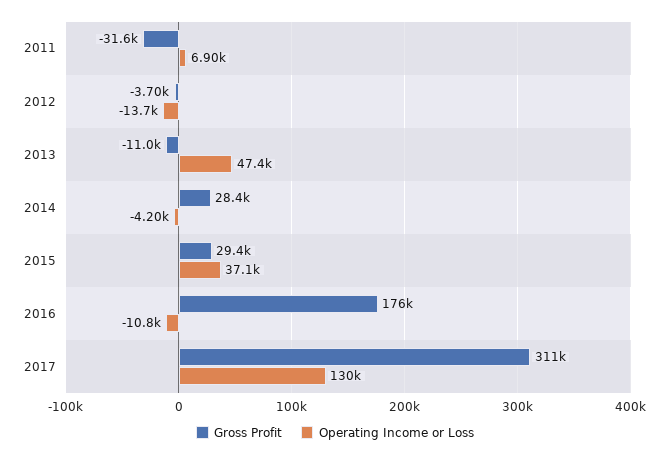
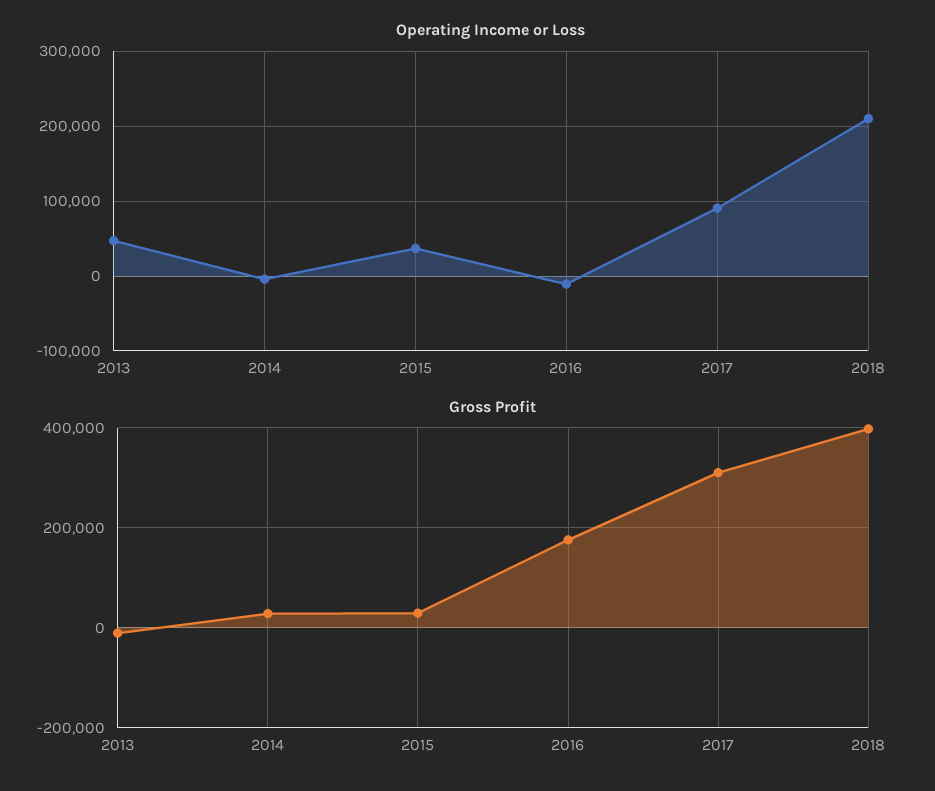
Gross Profit, 2011: -31600 -> none
Operating Income or Loss, 2011: 6900 -> none
Gross Profit, 2012: -3700 -> none
Operating Income or Loss, 2012: -13700 -> none
Operating Income or Loss, 2017: 130000 -> 90000
Operating Income or Loss, 2018: none -> 210000
Gross Profit, 2018: none -> 400000

